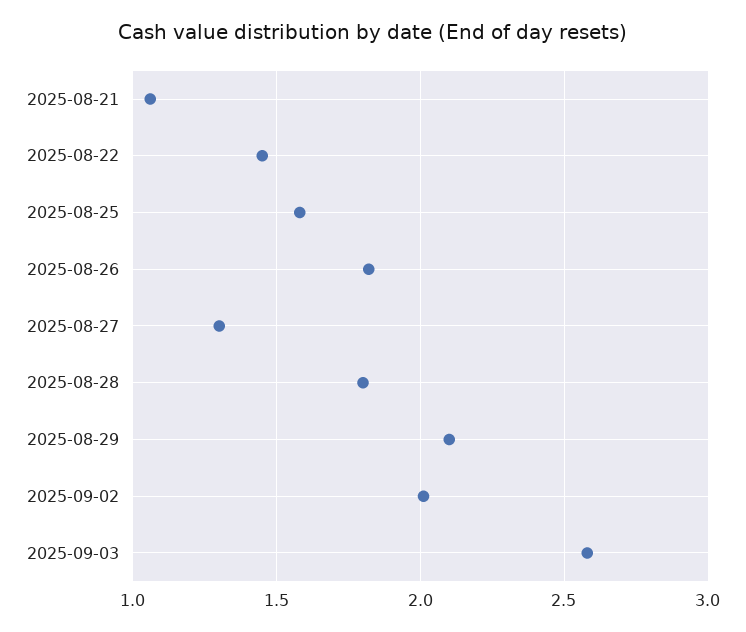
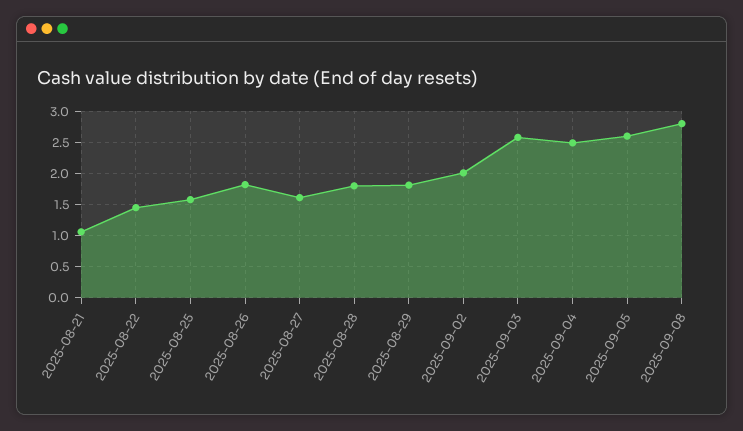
2025-08-27: 1.3 -> 1.6
2025-08-29: 2.1 -> 1.8
2025-09-04: none -> 2.5
2025-09-05: none -> 2.6
2025-09-08: none -> 2.8

